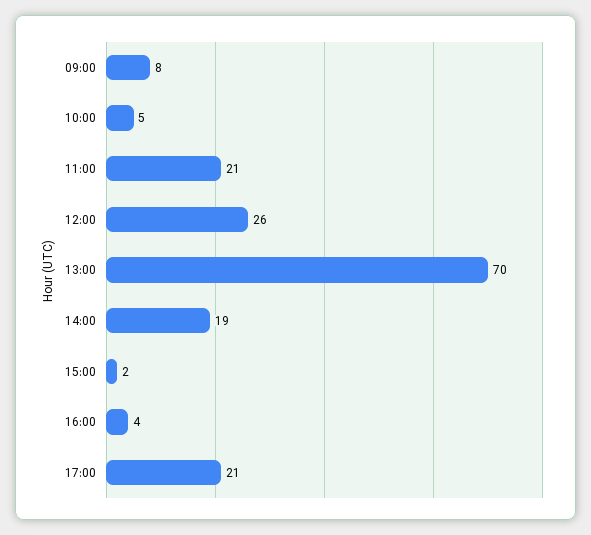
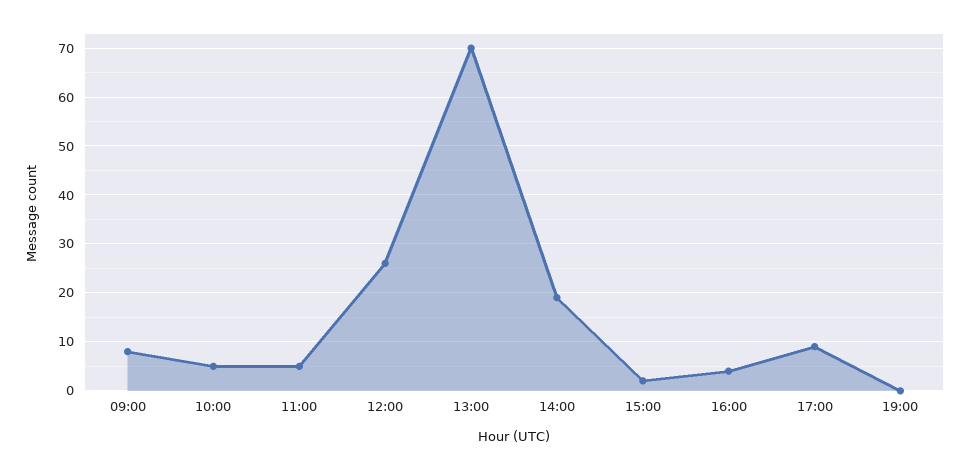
11:00: 21 -> 5
17:00: 21 -> 10
19:00: none -> 0

